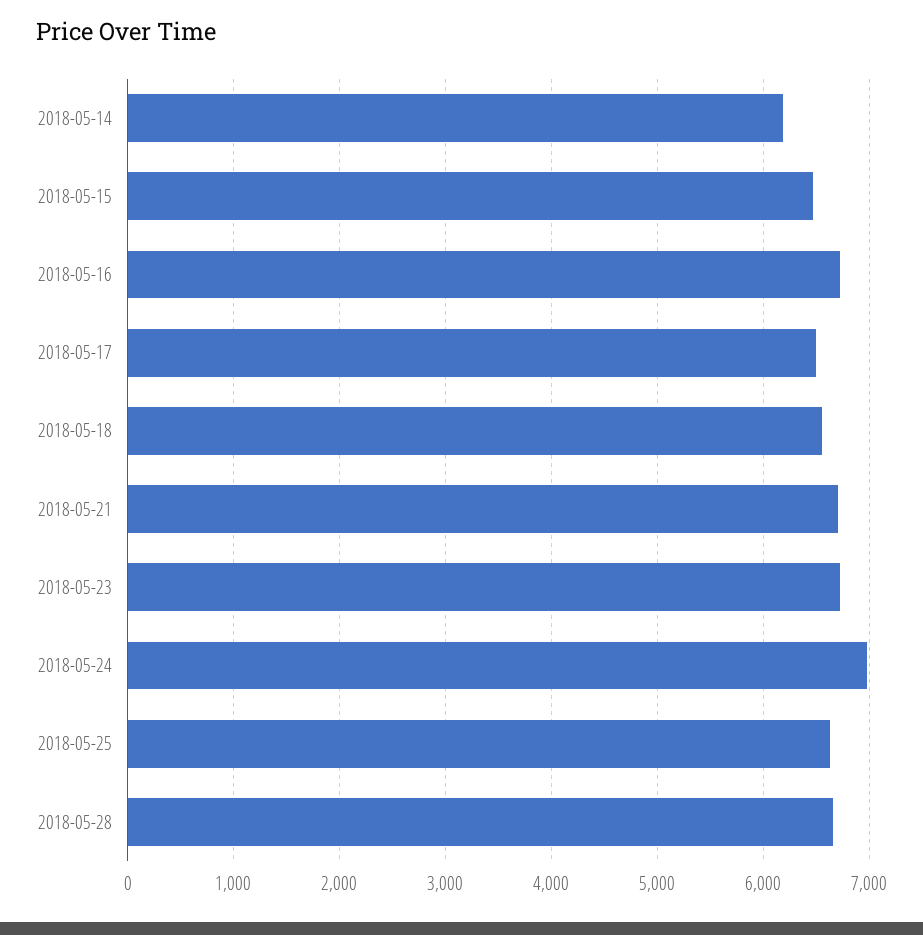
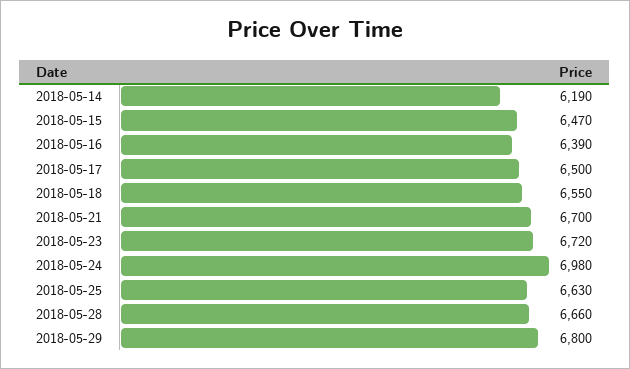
2018-05-16: 6700 -> 6390
2018-05-29: none -> 6800

